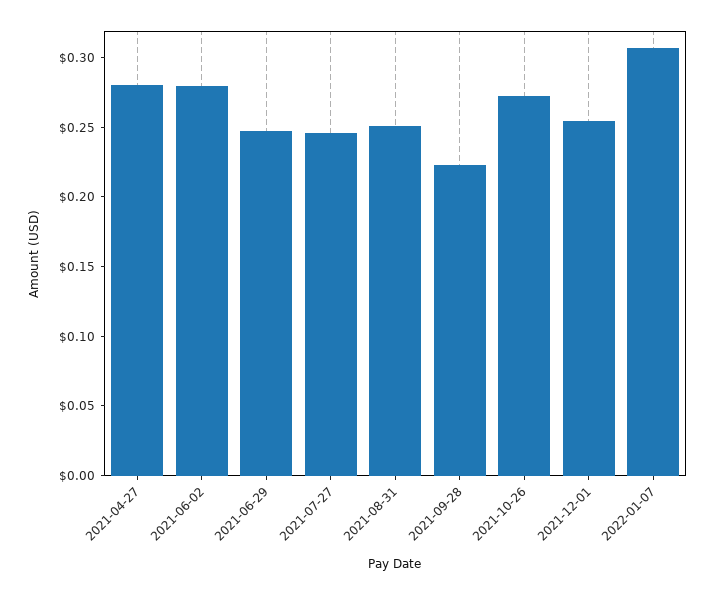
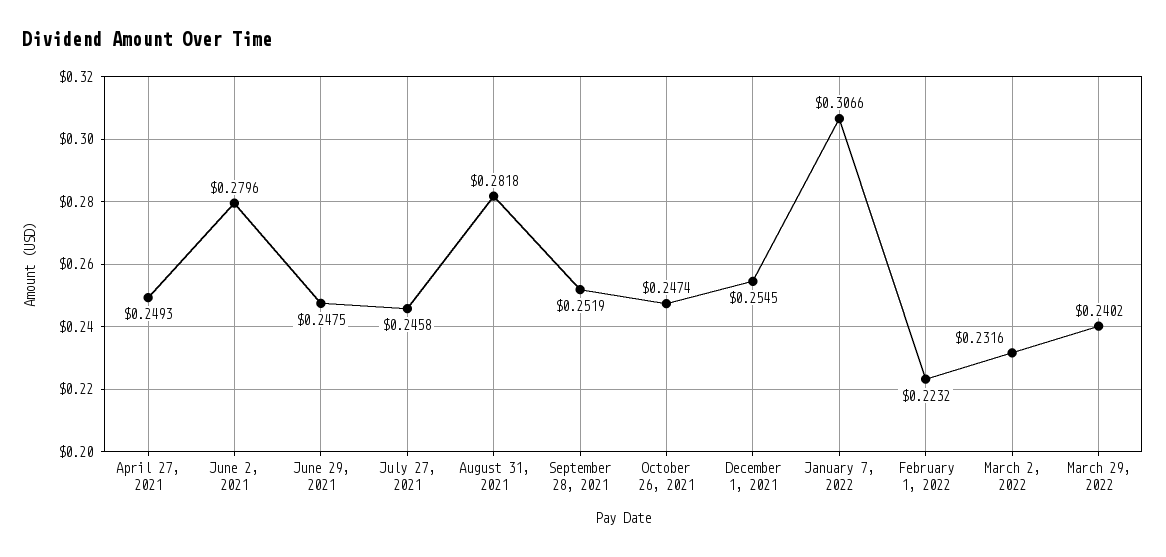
2021-04-27: 0.28 -> 0.2493
2021-08-31: 0.25 -> 0.2818
2021-09-28: 0.22 -> 0.2519
2021-10-26: 0.27 -> 0.2474
February 1, 2022: none -> 0.2232
March 2, 2022: none -> 0.2316
March 29, 2022: none -> 0.2402

